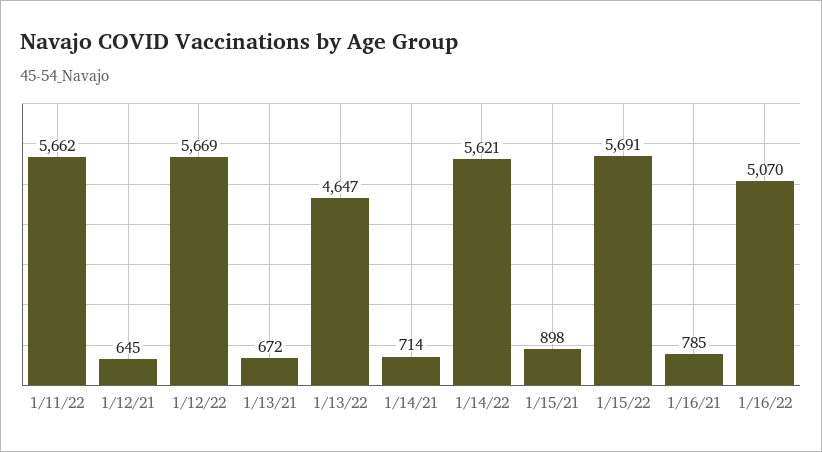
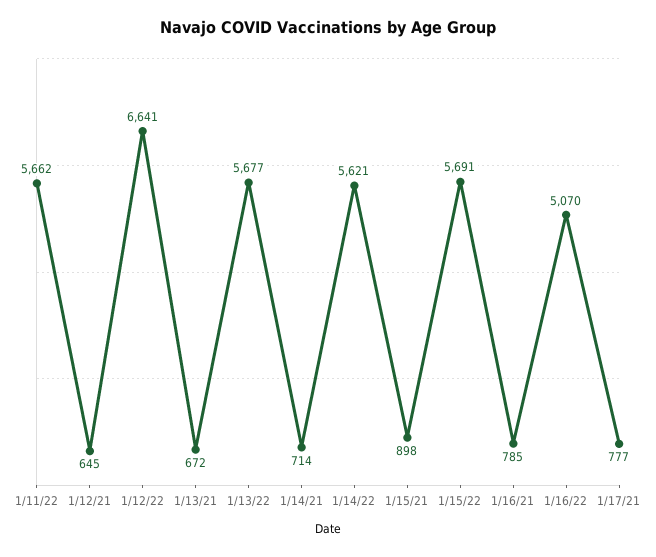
1/12/22: 5669 -> 6641
1/13/22: 4647 -> 5677
1/17/21: none -> 777

